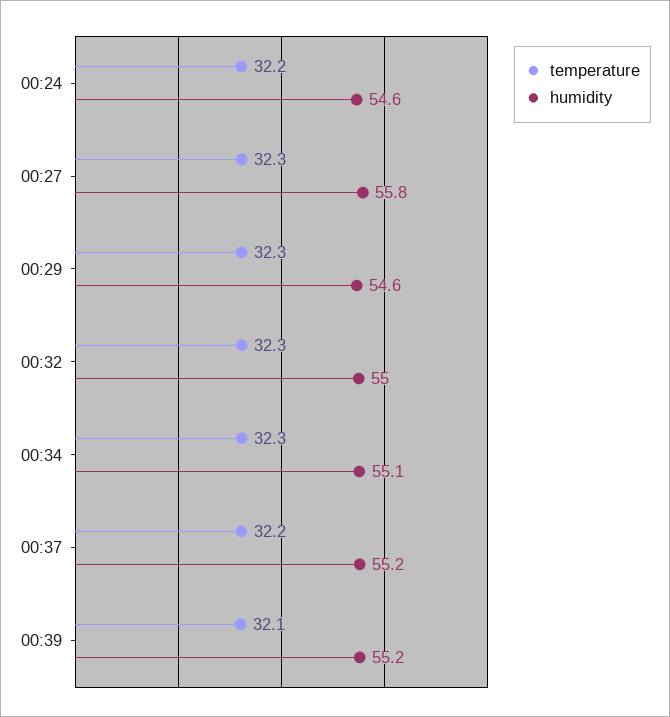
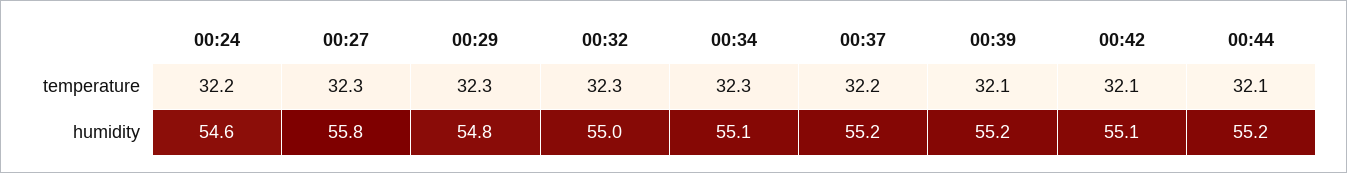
humidity, 00:29: 54.6 -> 54.8
temperature, 00:42: none -> 32.1
temperature, 00:44: none -> 32.1
humidity, 00:42: none -> 55.1
humidity, 00:44: none -> 55.2

